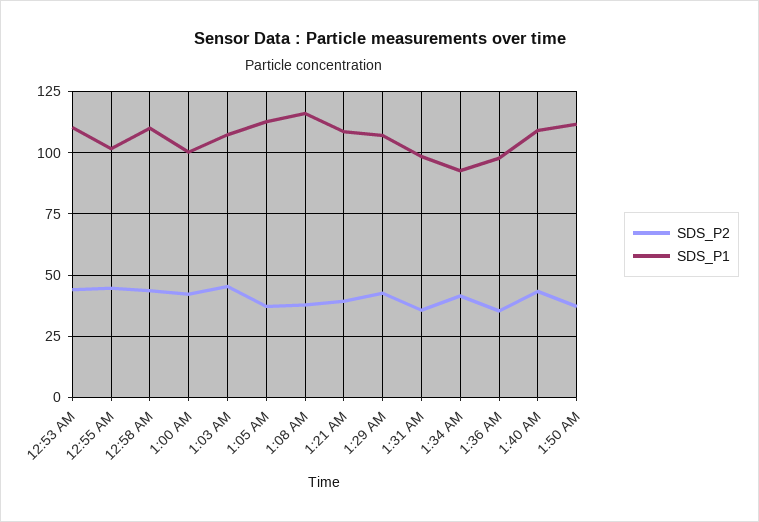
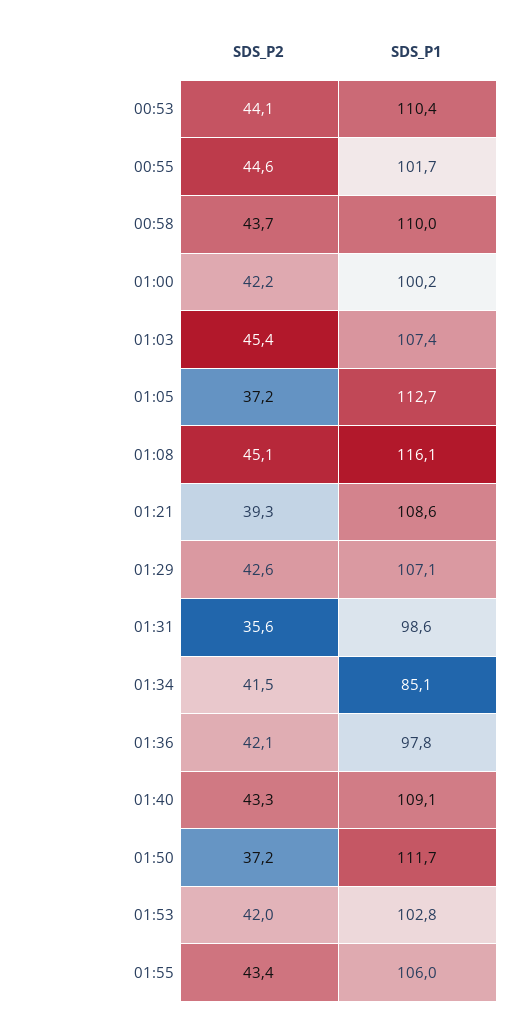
SDS_P2, 1:08 AM: 37.5 -> 45.1
SDS_P1, 1:34 AM: 92.5 -> 85.1
SDS_P2, 1:36 AM: 35 -> 42.1
SDS_P2, 01:53: none -> 42
SDS_P1, 01:53: none -> 102.8
SDS_P2, 01:55: none -> 43.4
SDS_P1, 01:55: none -> 106

